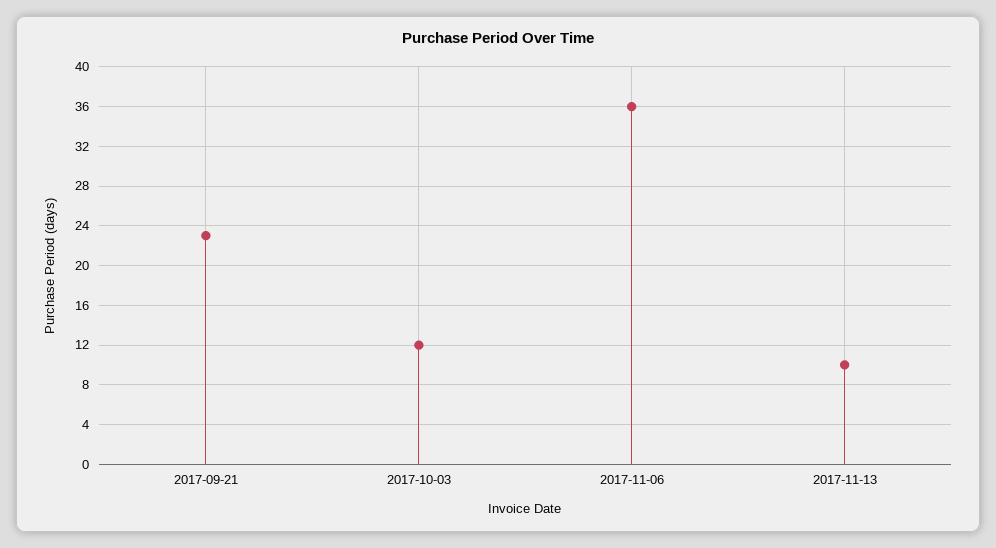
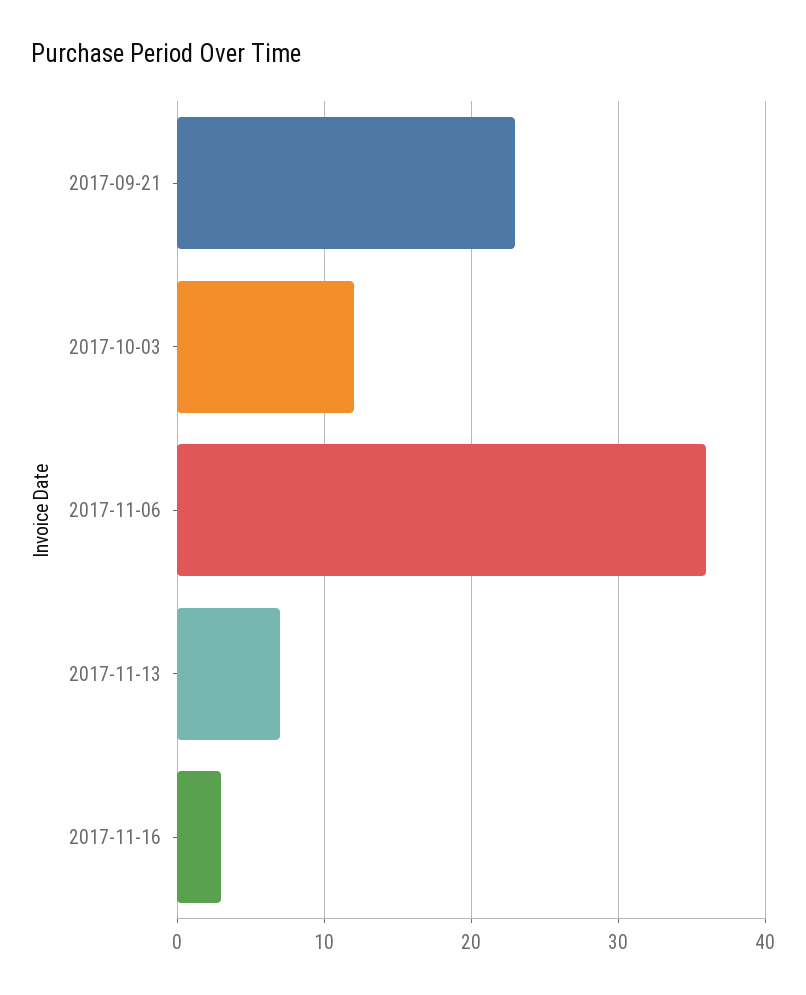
2017-11-13: 10 -> 7
2017-11-16: none -> 3

